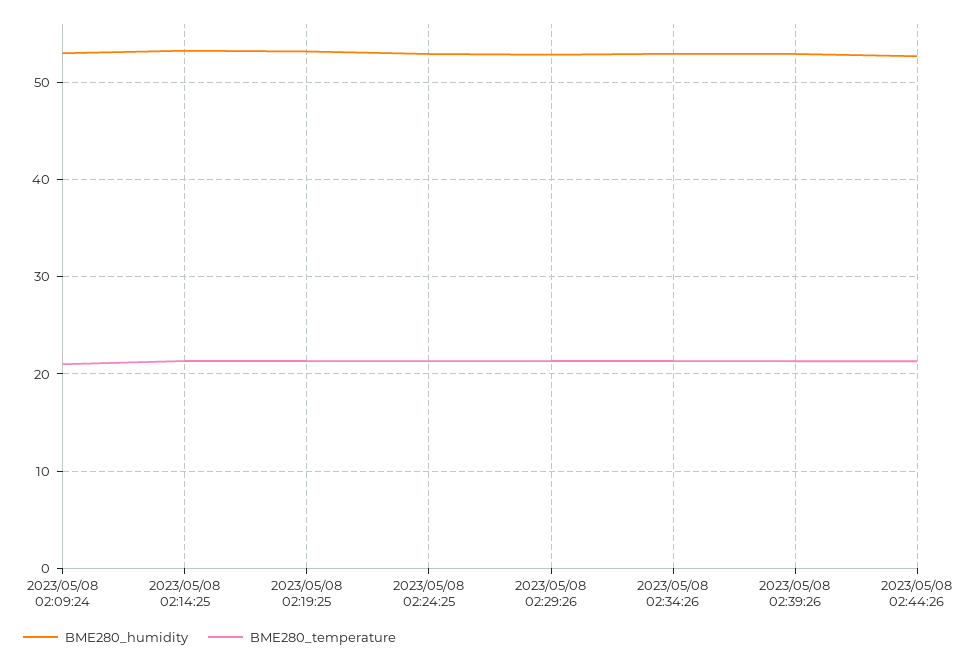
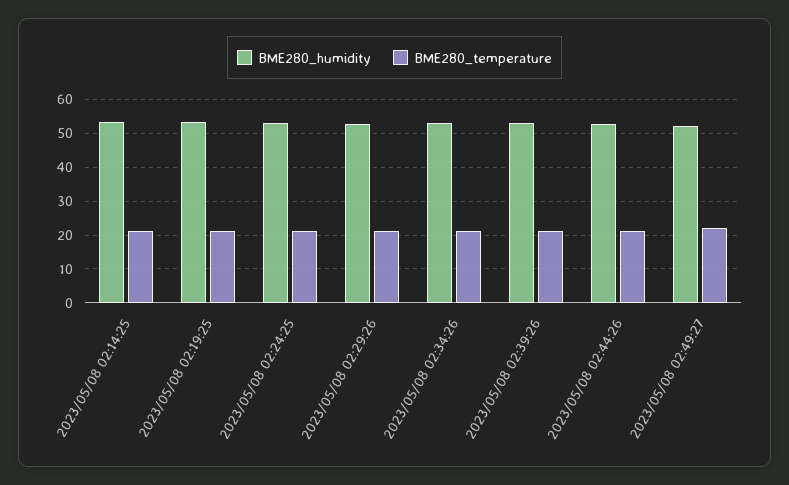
BME280_humidity, 2023/05/08 02:09:24: 53 -> none
BME280_temperature, 2023/05/08 02:09:24: 21 -> none
BME280_humidity, 2023/05/08 02:49:27: none -> 52
BME280_temperature, 2023/05/08 02:49:27: none -> 22

